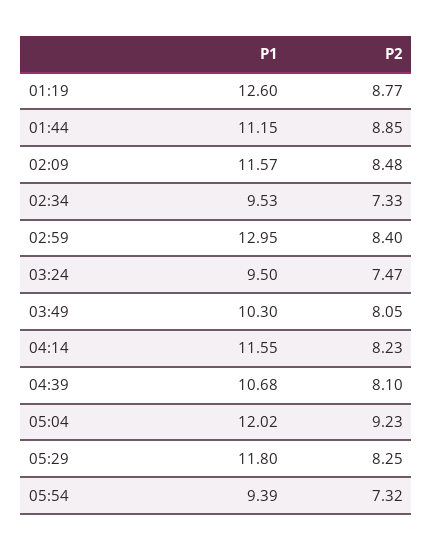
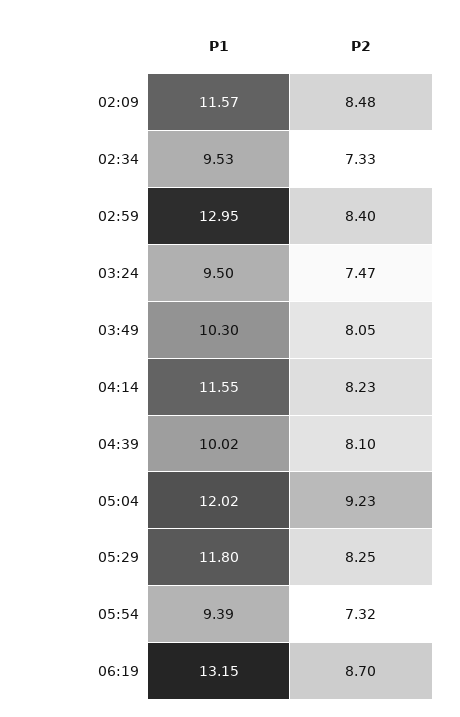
P1, 01:19: 12.6 -> none
P2, 01:19: 8.77 -> none
P1, 01:44: 11.15 -> none
P2, 01:44: 8.85 -> none
P1, 04:39: 10.68 -> 10.02
P1, 06:19: none -> 13.15
P2, 06:19: none -> 8.7

